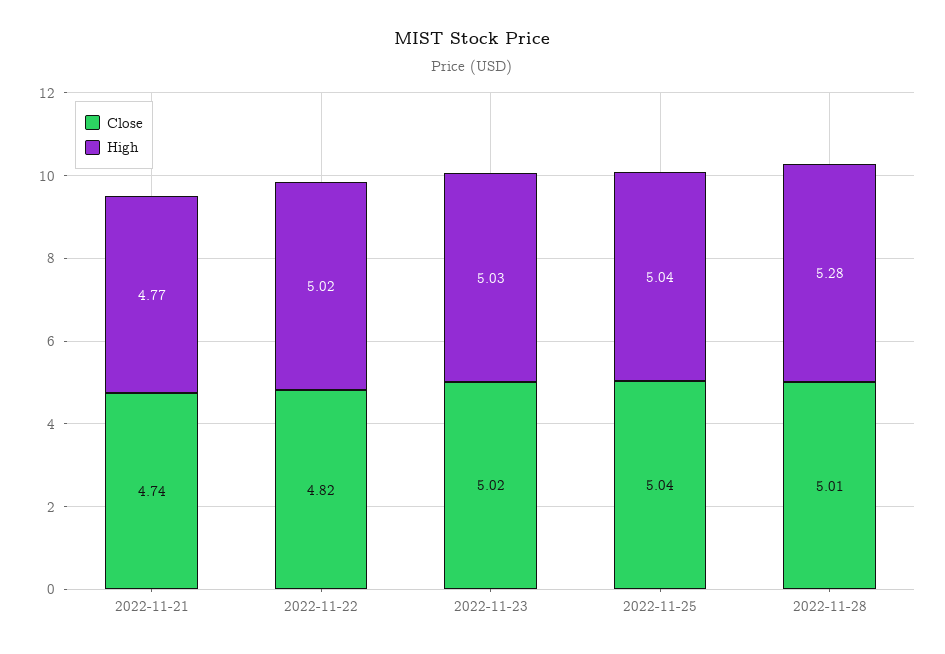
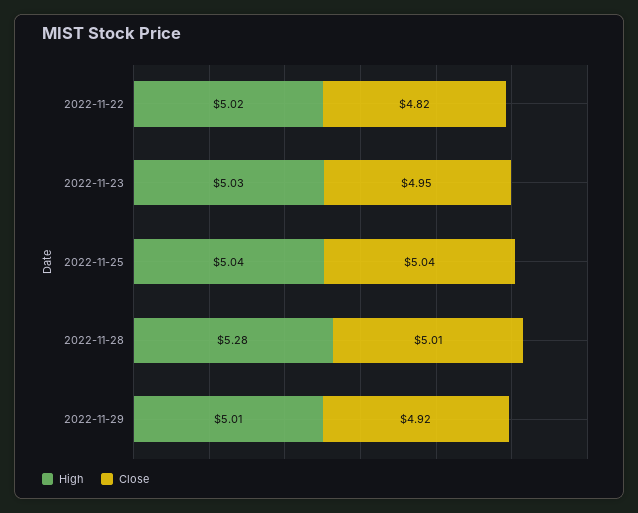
Close, 2022-11-21: 4.74 -> none
High, 2022-11-21: 4.77 -> none
Close, 2022-11-23: 5.02 -> 4.95
High, 2022-11-29: none -> 5.01
Close, 2022-11-29: none -> 4.92

